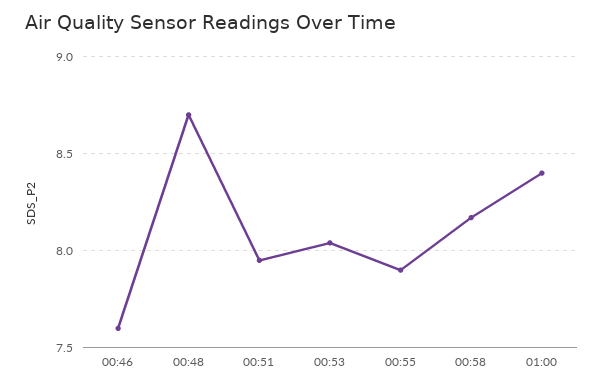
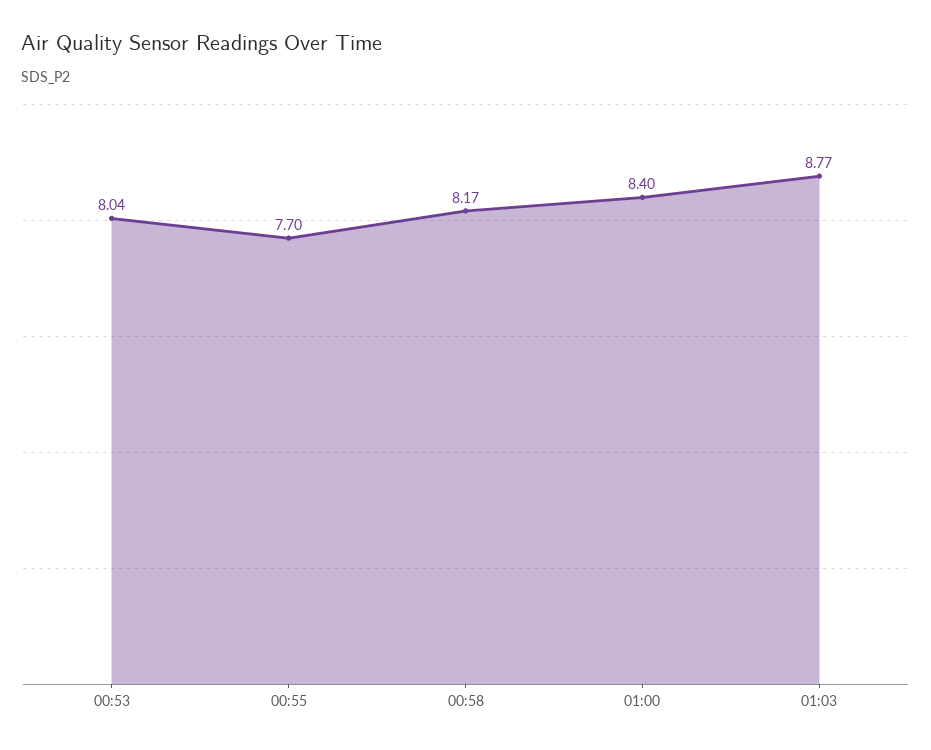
00:46: 7.6 -> none
00:48: 8.7 -> none
00:51: 7.95 -> none
00:55: 7.9 -> 7.7
01:03: none -> 8.77

